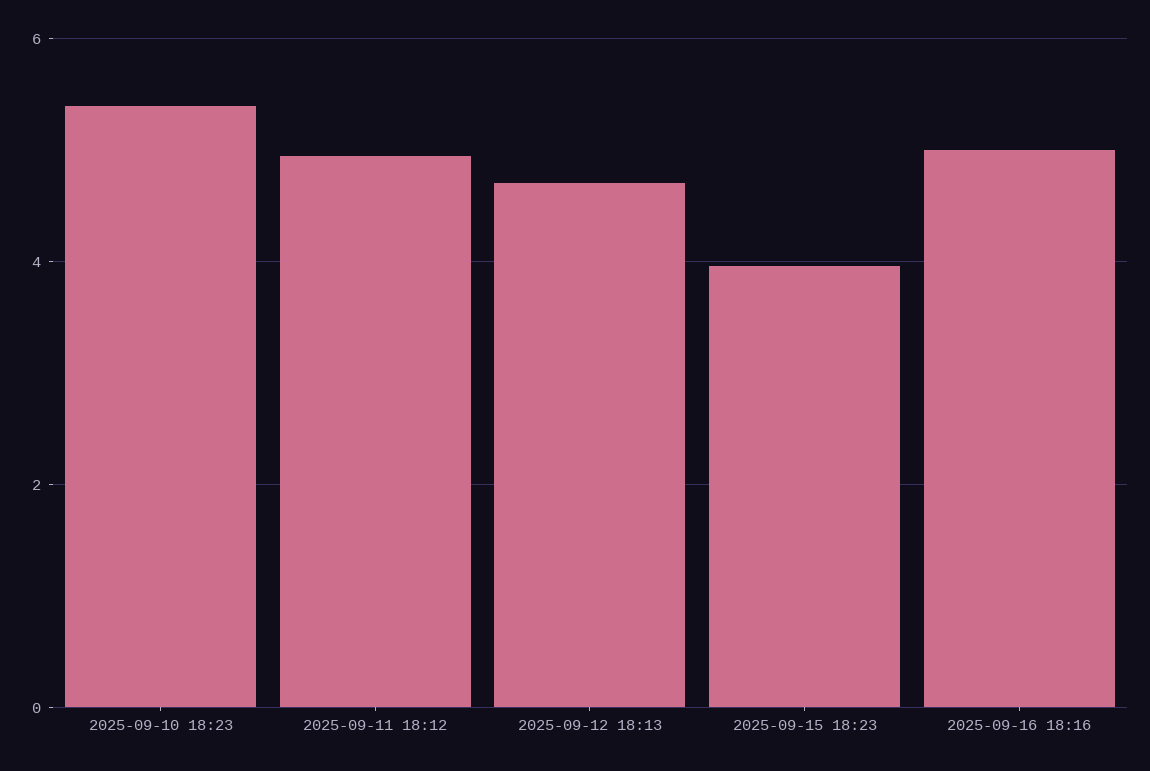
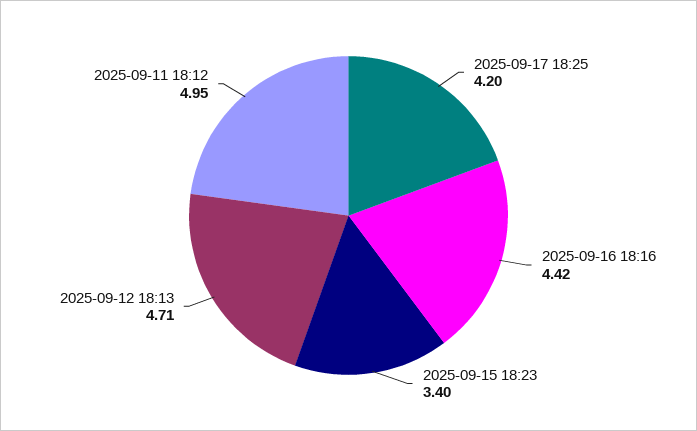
2025-09-10 18:23: 5.4 -> none
2025-09-15 18:23: 4 -> 3.4
2025-09-16 18:16: 5 -> 4.42
2025-09-17 18:25: none -> 4.2

